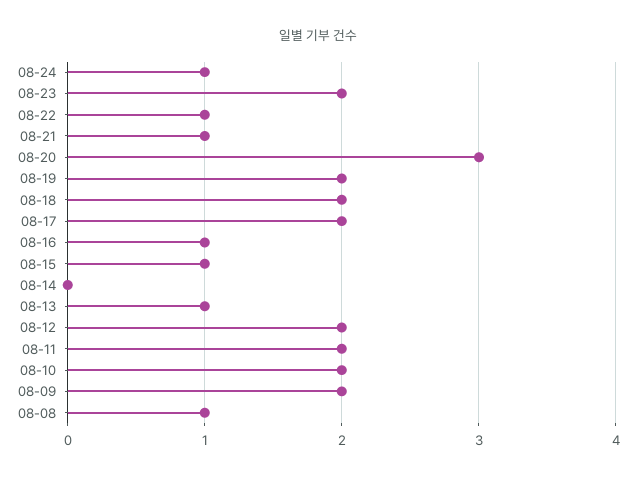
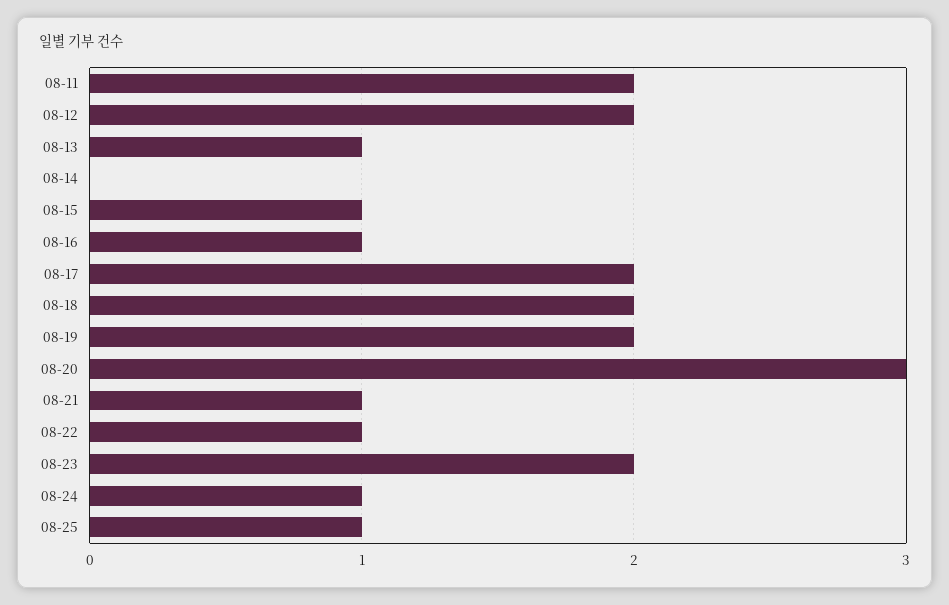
08-10: 2 -> none
08-09: 2 -> none
08-08: 1 -> none
08-25: none -> 1

